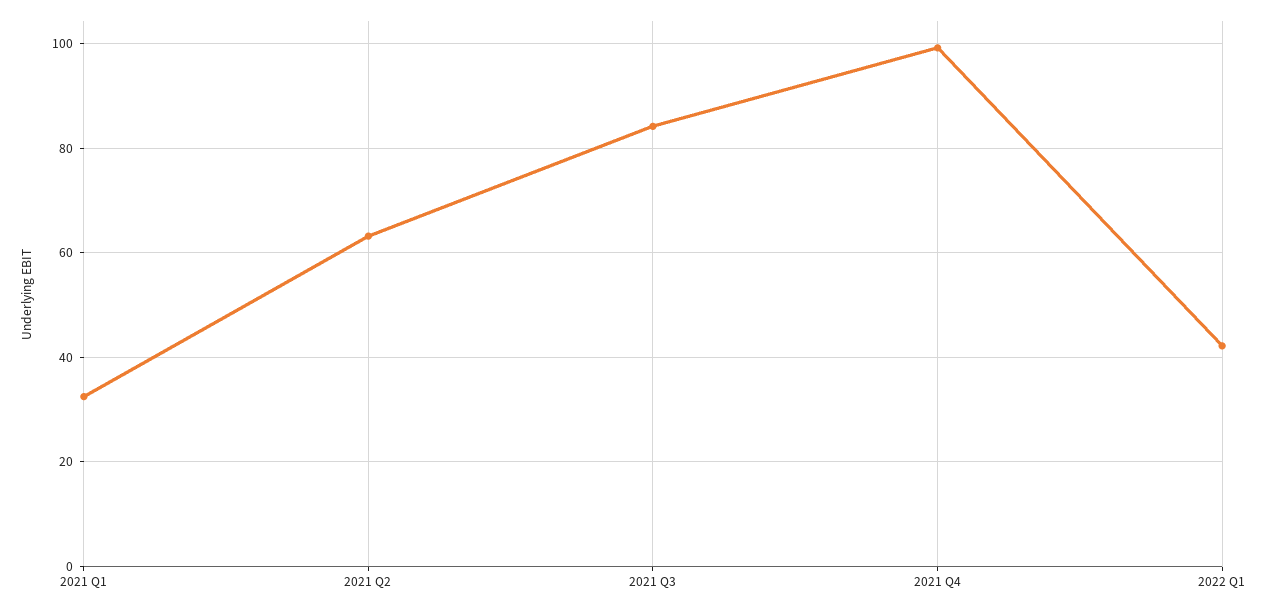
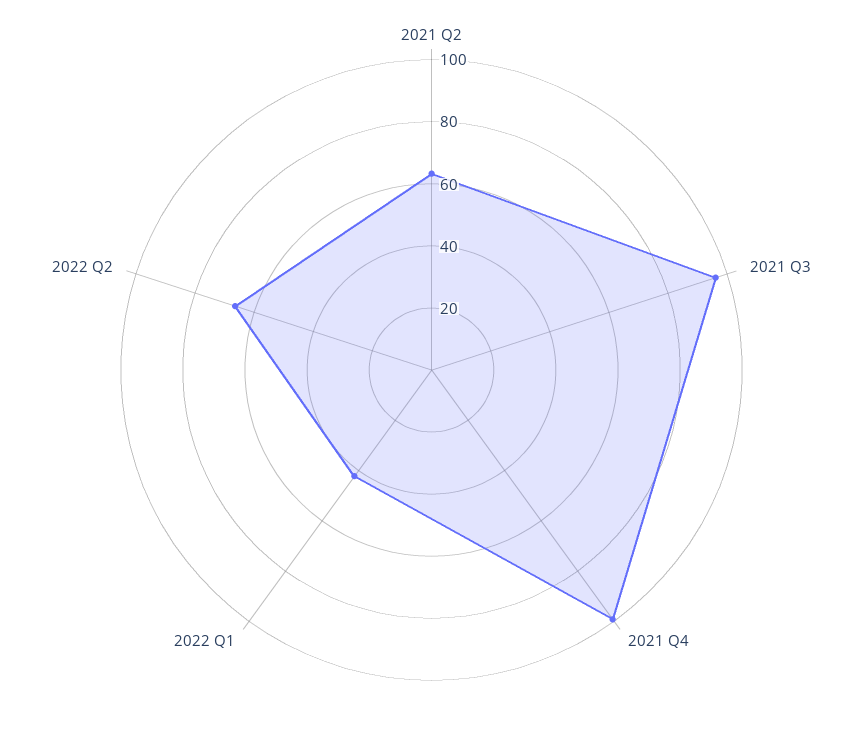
2021 Q1: 32 -> none
2021 Q3: 84 -> 95
2022 Q2: none -> 65

